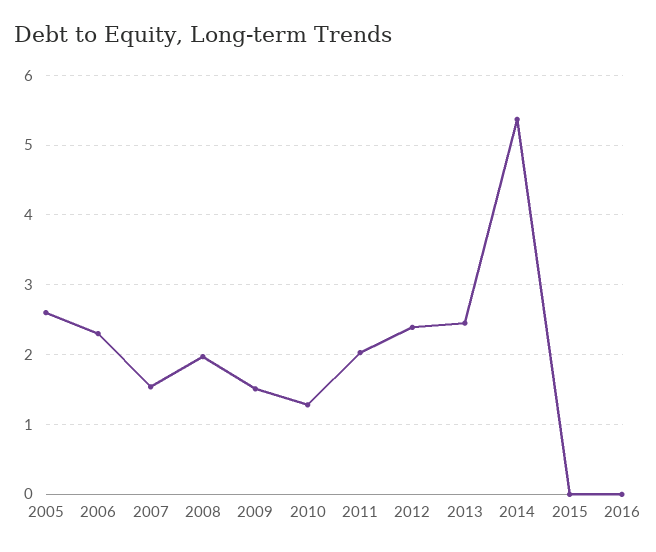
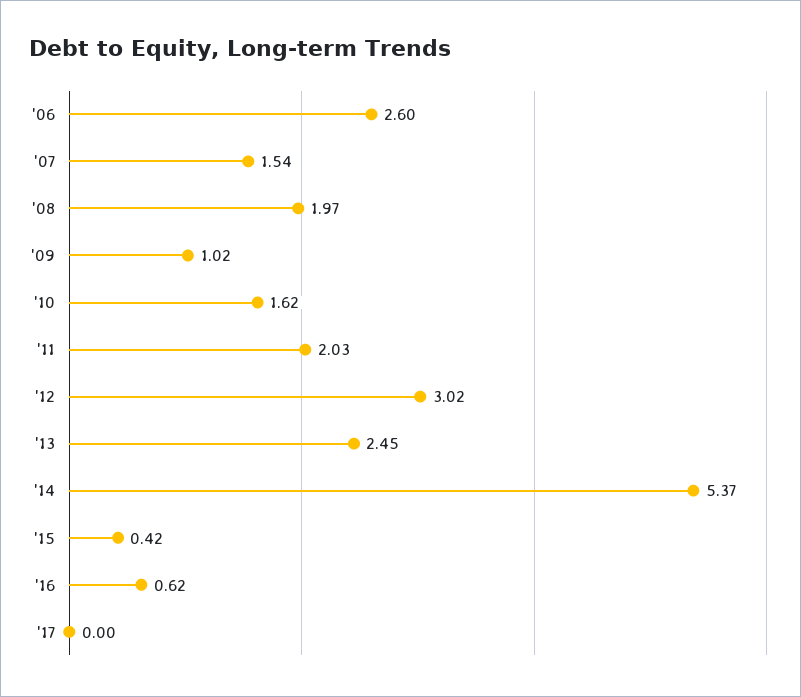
2005: 2.6 -> none
2006: 2.3 -> 2.6
2009: 1.5 -> 1.02
2010: 1.3 -> 1.62
2012: 2.4 -> 3.02
2015: 0 -> 0.42
2016: 0 -> 0.62
'17: none -> 0

